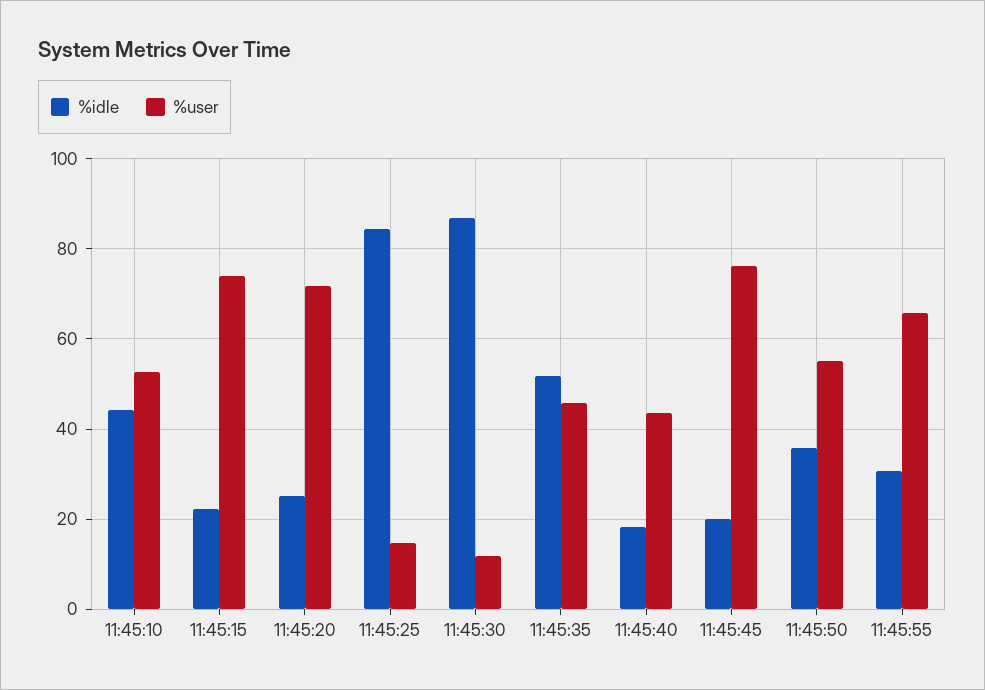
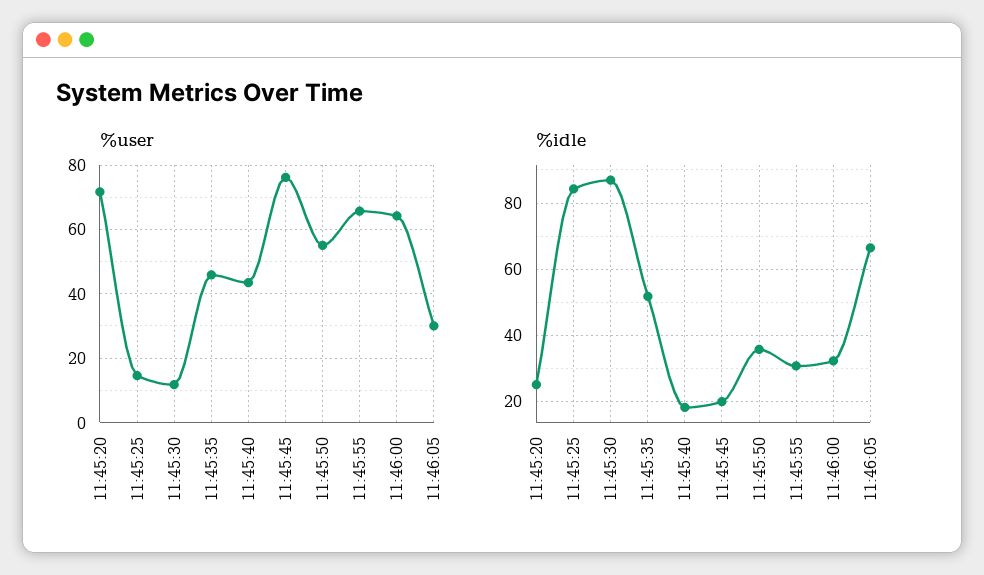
%idle, 11:45:10: 44 -> none
%user, 11:45:10: 52 -> none
%idle, 11:45:15: 22 -> none
%user, 11:45:15: 74 -> none
%user, 11:46:00: none -> 64
%user, 11:46:05: none -> 30
%idle, 11:46:00: none -> 32
%idle, 11:46:05: none -> 66

